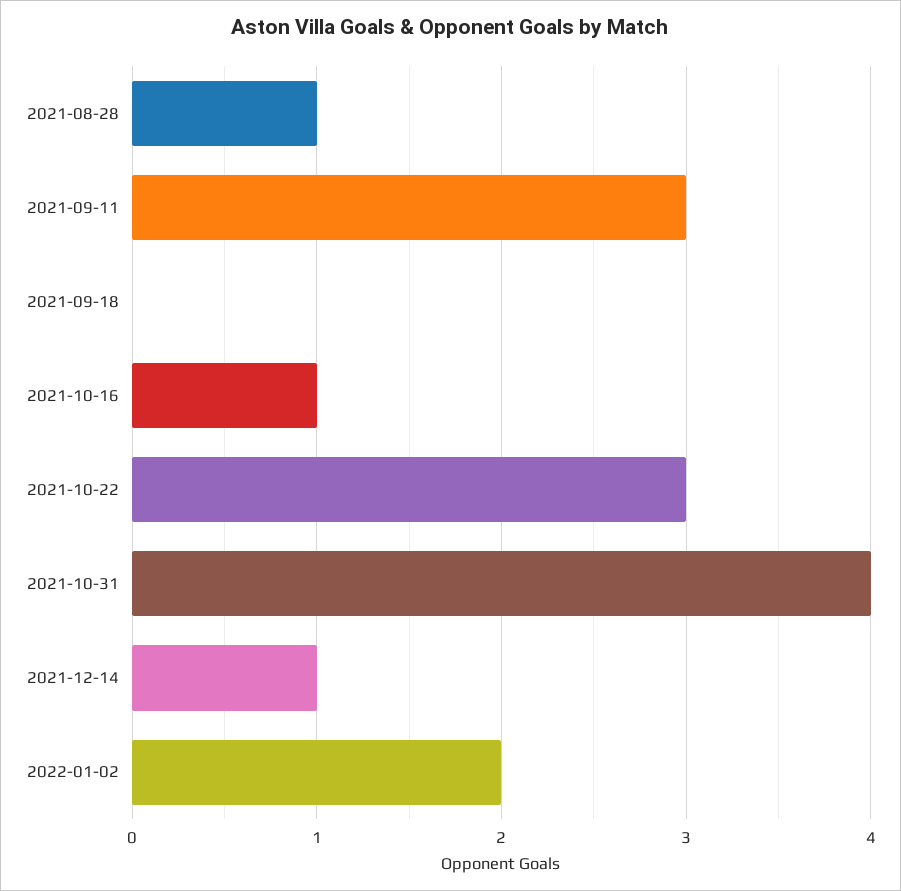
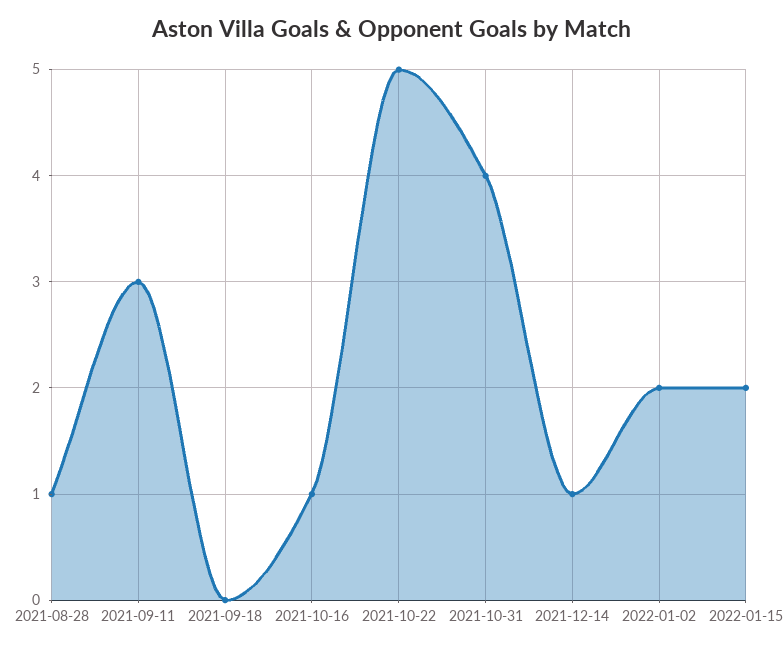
2021-10-22: 3 -> 5
2022-01-15: none -> 2

